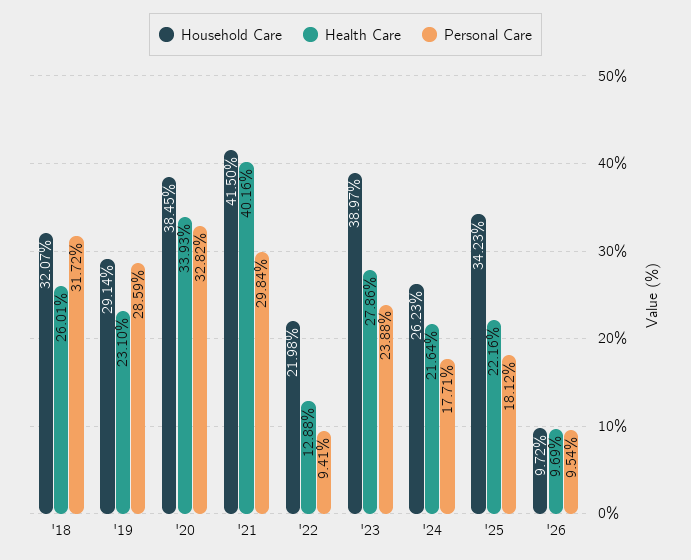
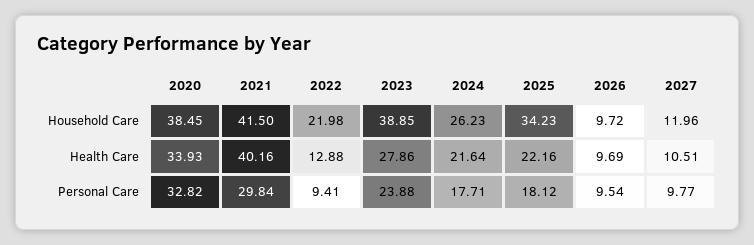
Household Care, '18: 32.07 -> none
Health Care, '18: 26.01 -> none
Personal Care, '18: 31.72 -> none
Household Care, '19: 29.14 -> none
Health Care, '19: 23.1 -> none
Personal Care, '19: 28.59 -> none
Household Care, '23: 38.97 -> 38.85
Household Care, 2027: none -> 11.96
Health Care, 2027: none -> 10.51
Personal Care, 2027: none -> 9.77

